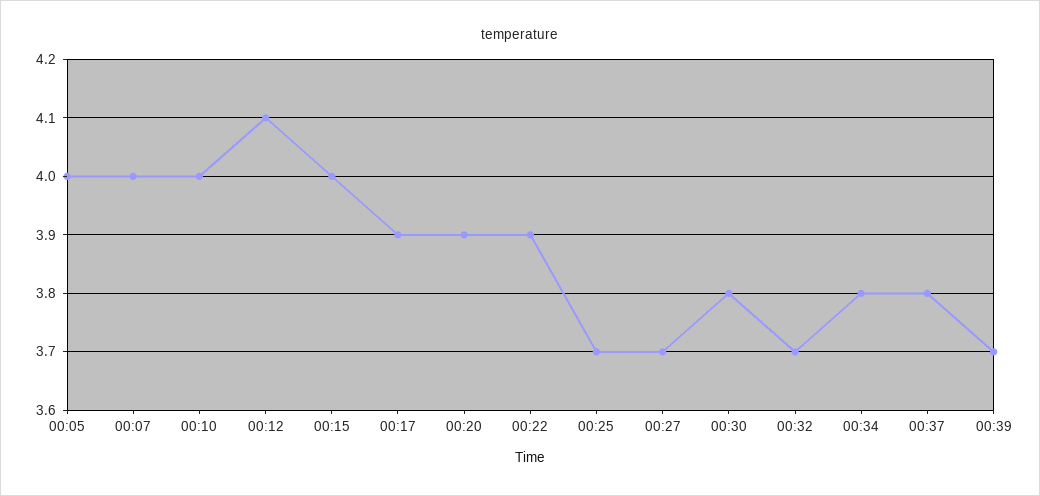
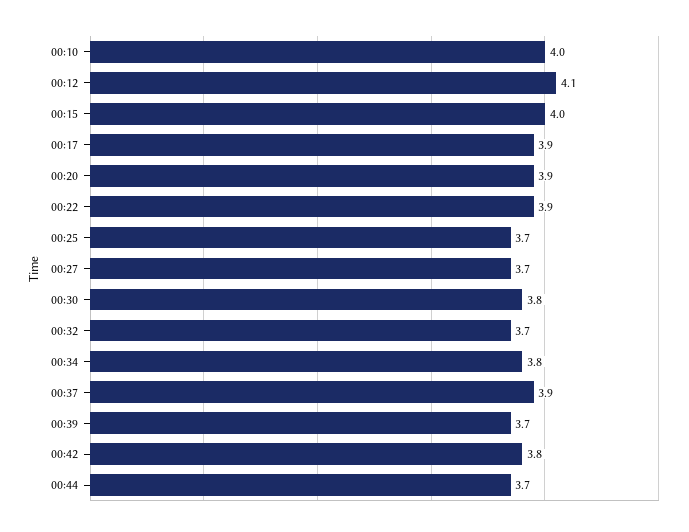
00:05: 4 -> none
00:07: 4 -> none
00:37: 3.8 -> 3.9
00:42: none -> 3.8
00:44: none -> 3.7

